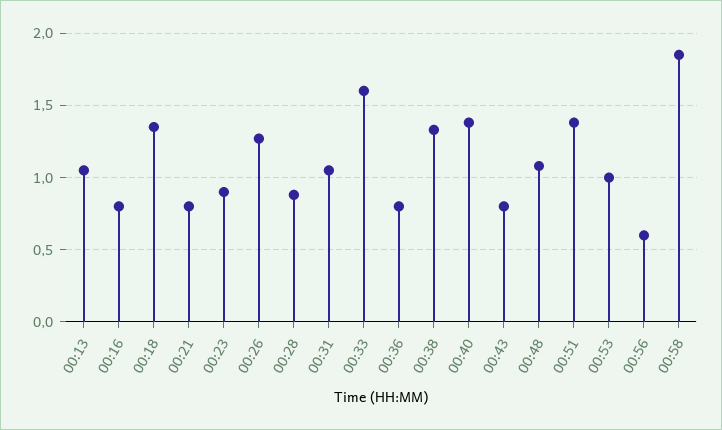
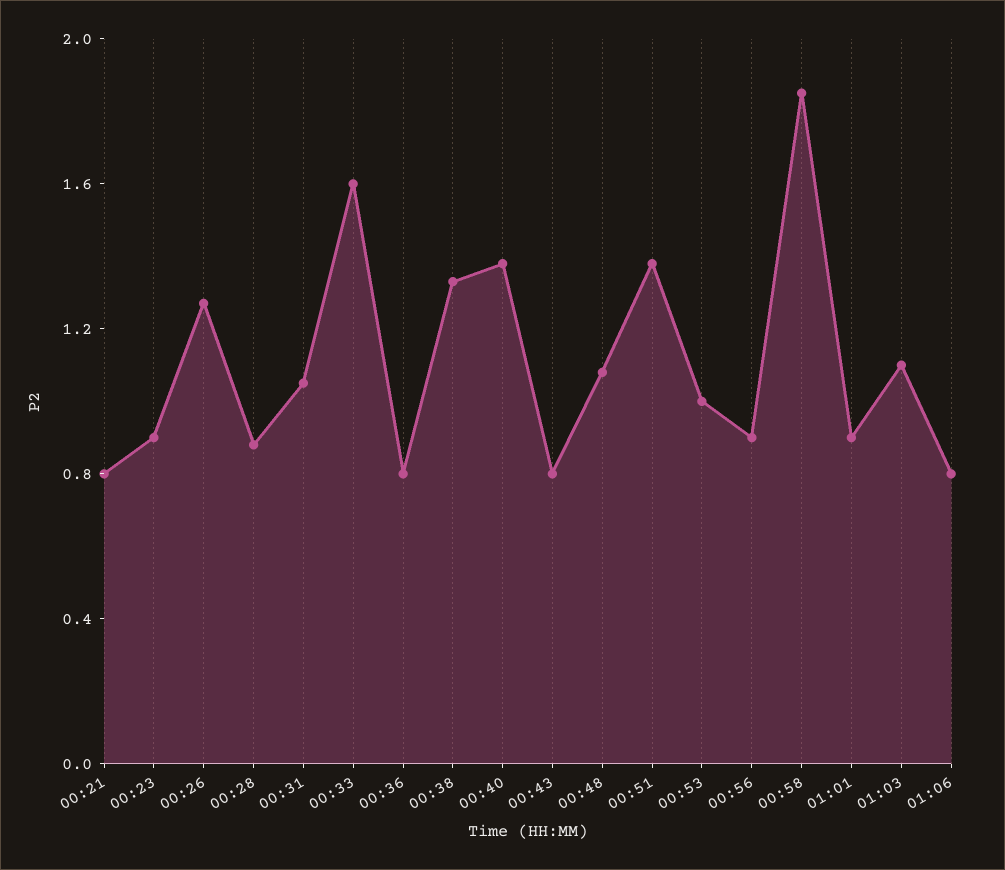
00:13: 1.05 -> none
00:16: 0.8 -> none
00:18: 1.35 -> none
00:56: 0.6 -> 0.9
01:01: none -> 0.9
01:03: none -> 1.1
01:06: none -> 0.8

